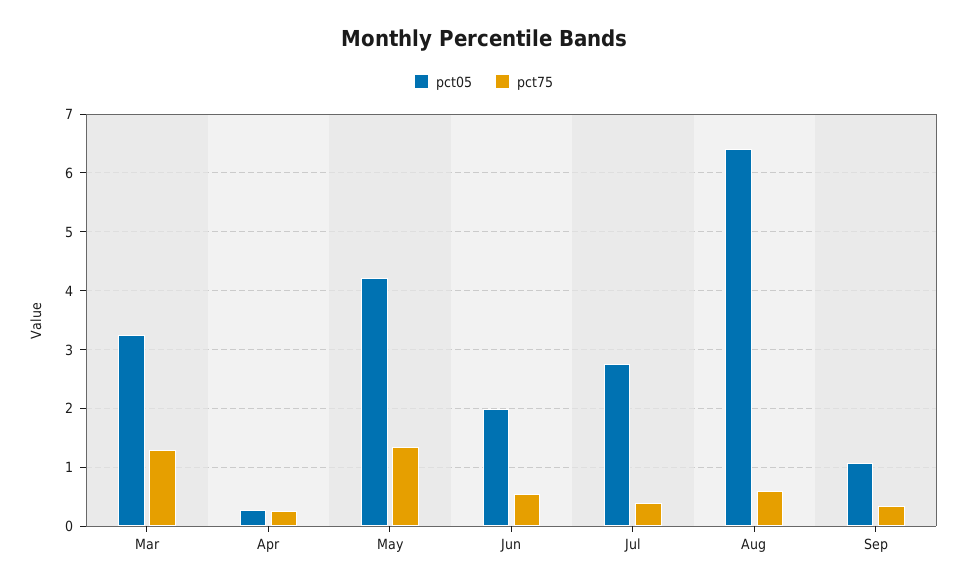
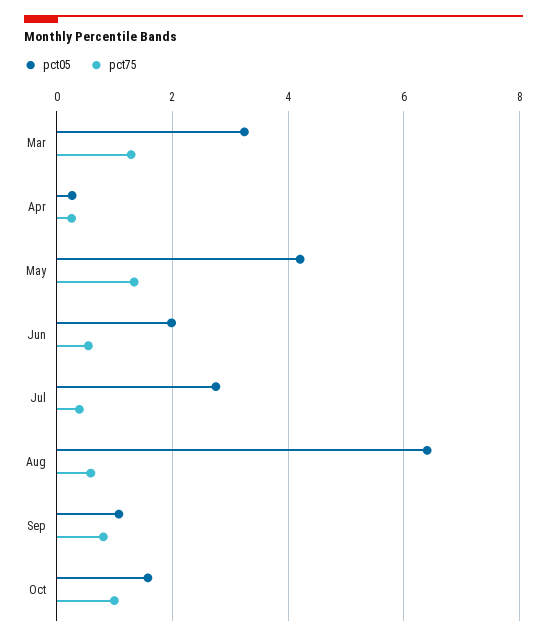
pct75, Sep: 0.4 -> 0.8
pct05, Oct: none -> 1.6
pct75, Oct: none -> 1

